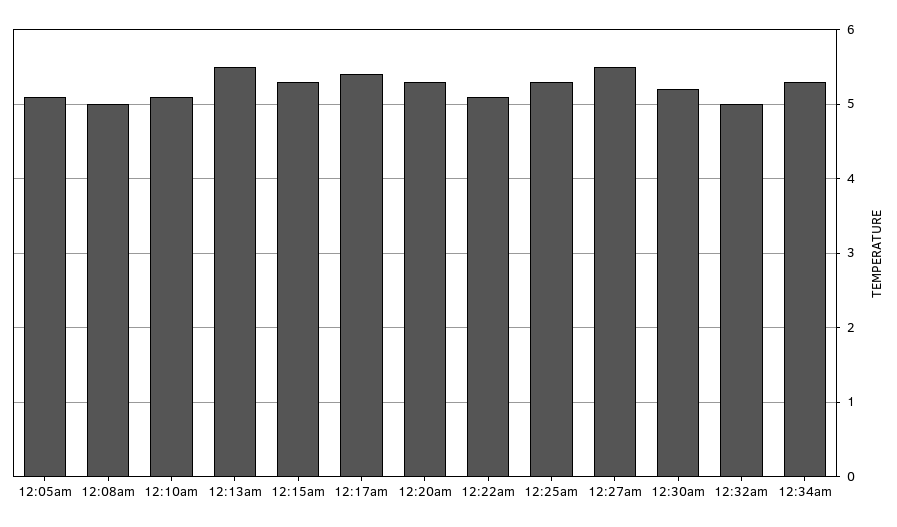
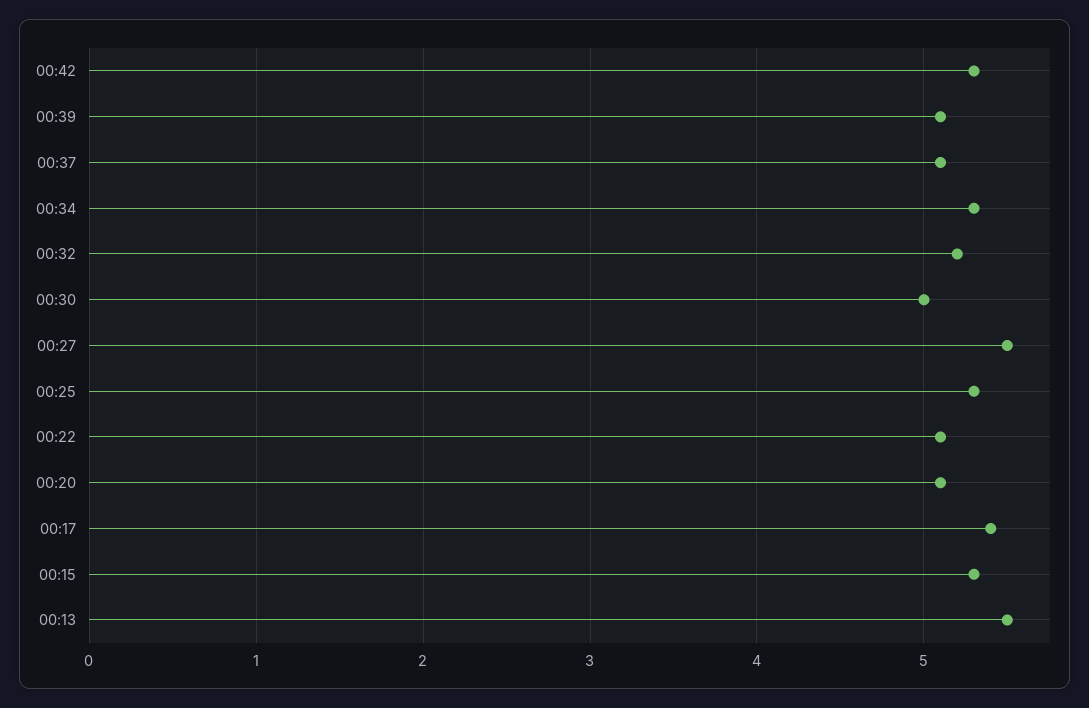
12:05am: 5.1 -> none
12:08am: 5 -> none
12:10am: 5.1 -> none
12:20am: 5.3 -> 5.1
12:30am: 5.2 -> 5
12:32am: 5 -> 5.2
00:42: none -> 5.3
00:39: none -> 5.1
00:37: none -> 5.1

